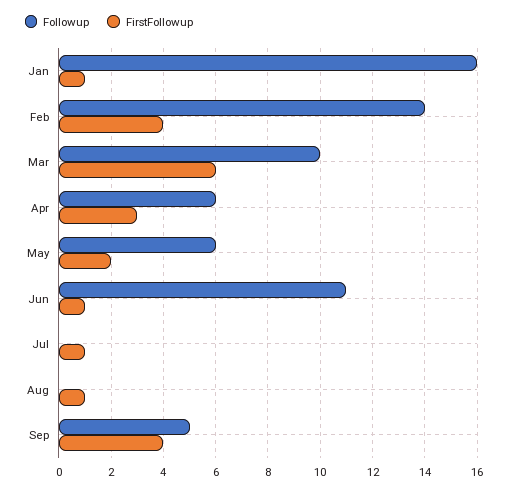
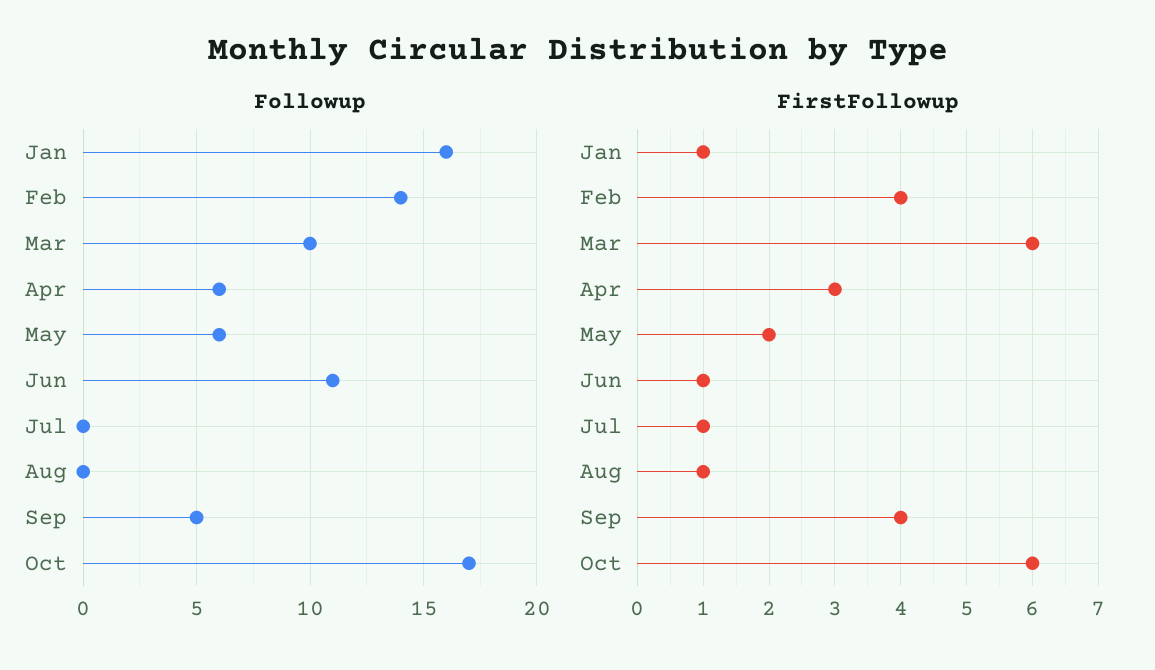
Followup, Oct: none -> 17
FirstFollowup, Oct: none -> 6

